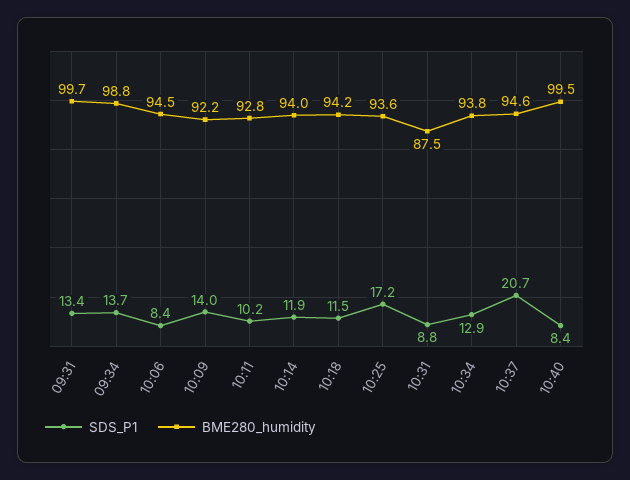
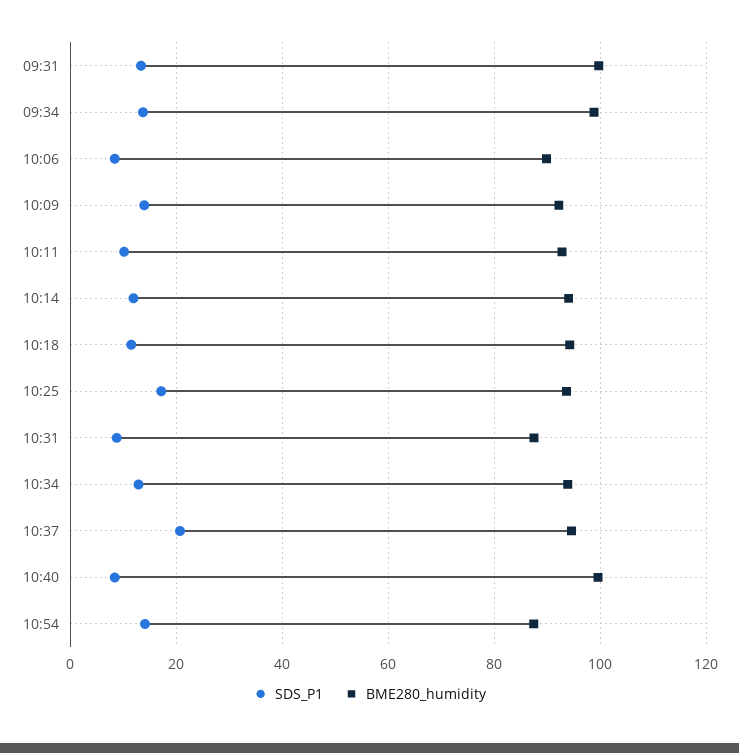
BME280_humidity, 10:06: 94.5 -> 90
SDS_P1, 10:54: none -> 14
BME280_humidity, 10:54: none -> 88

